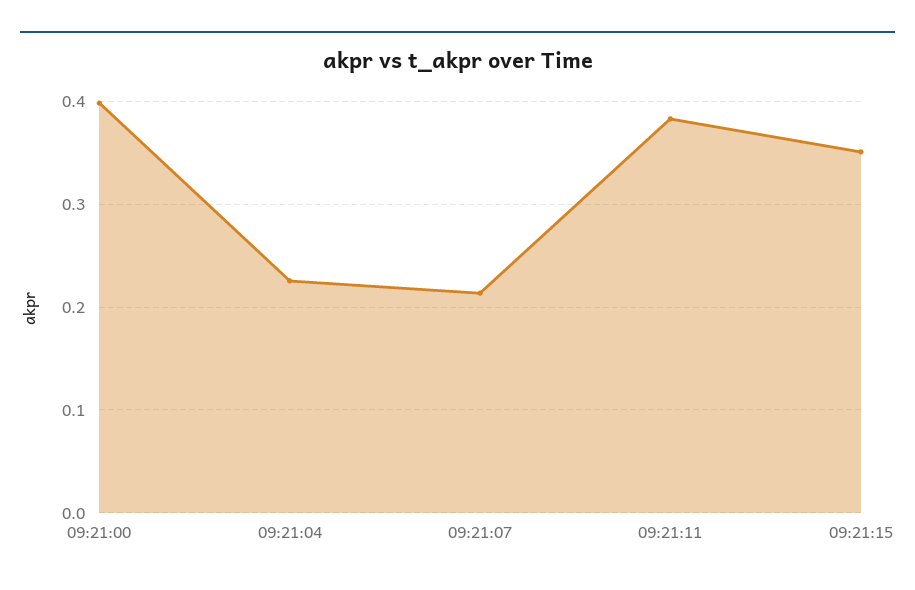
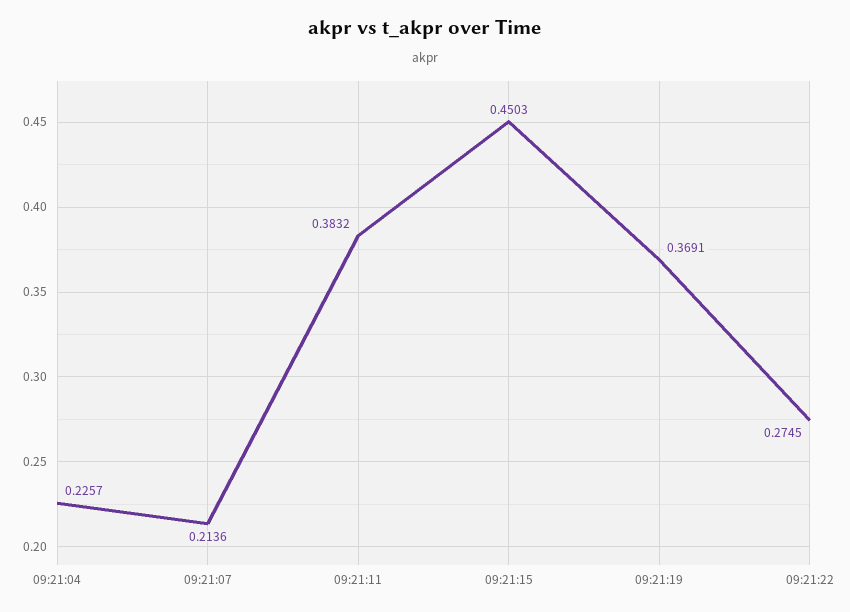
09:21:00: 0.4 -> none
09:21:15: 0.35 -> 0.4503
09:21:19: none -> 0.3691
09:21:22: none -> 0.2745

